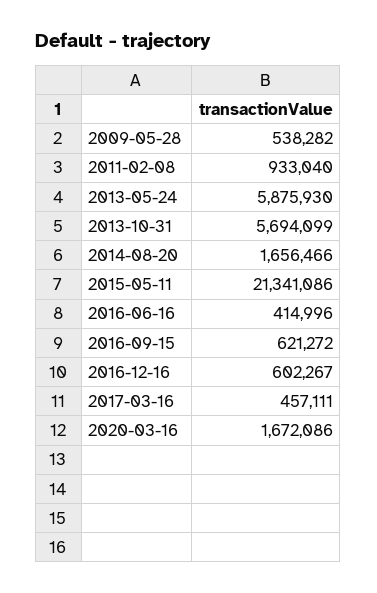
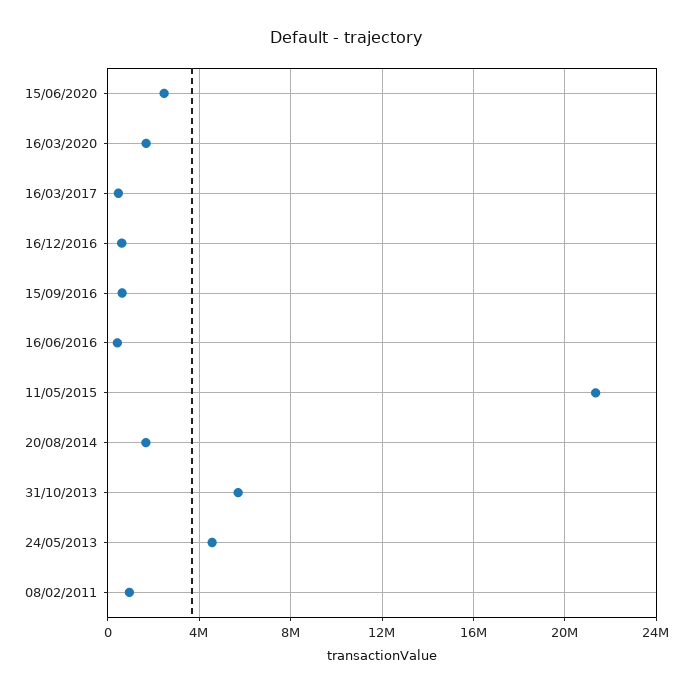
2009-05-28: 538282 -> none
2013-05-24: 5875930 -> 4500000
15/06/2020: none -> 2500000

